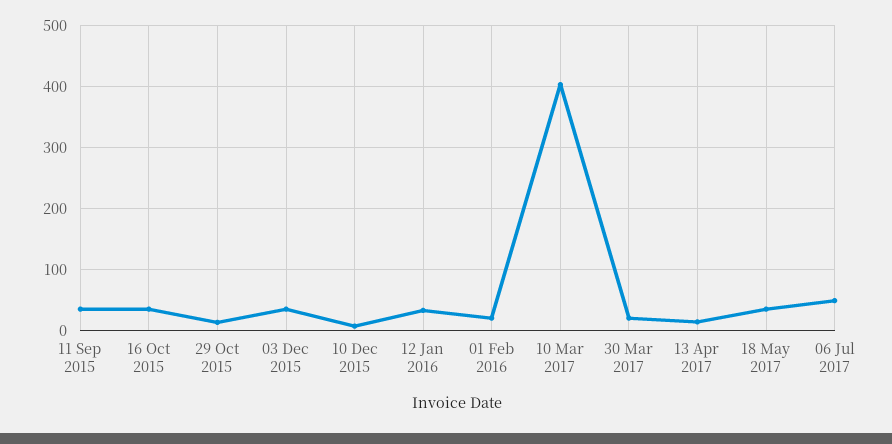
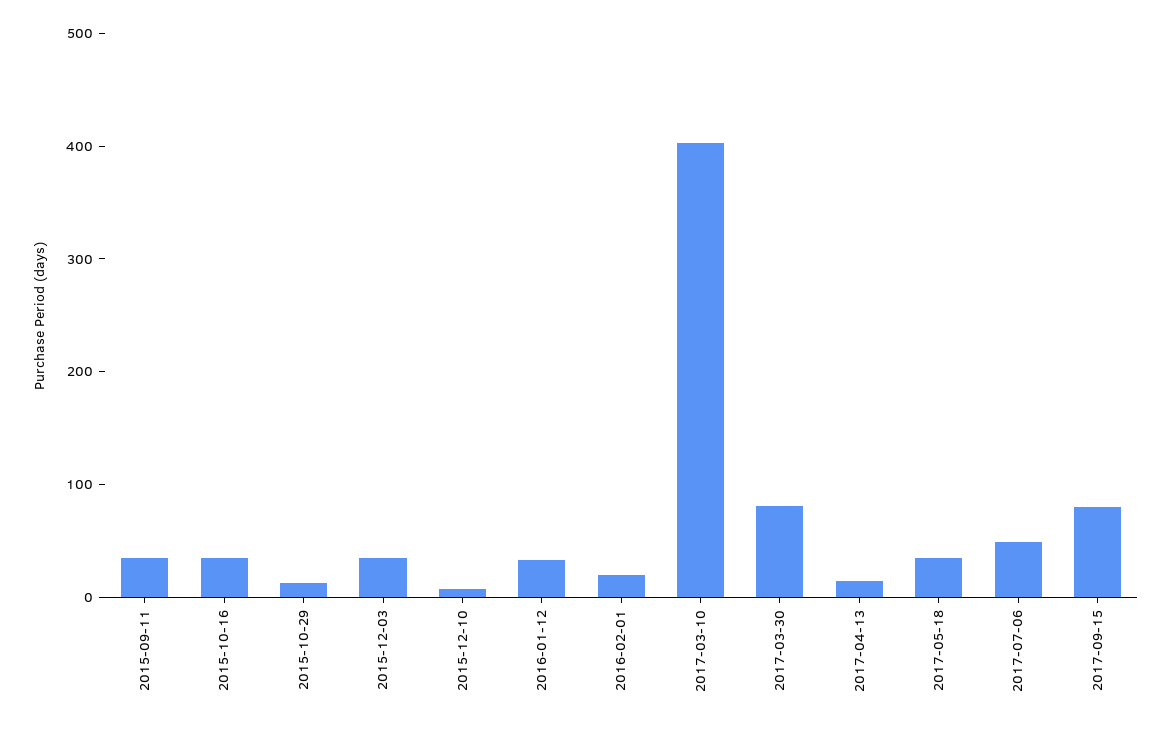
30 Mar 2017: 20 -> 80
2017-09-15: none -> 80

